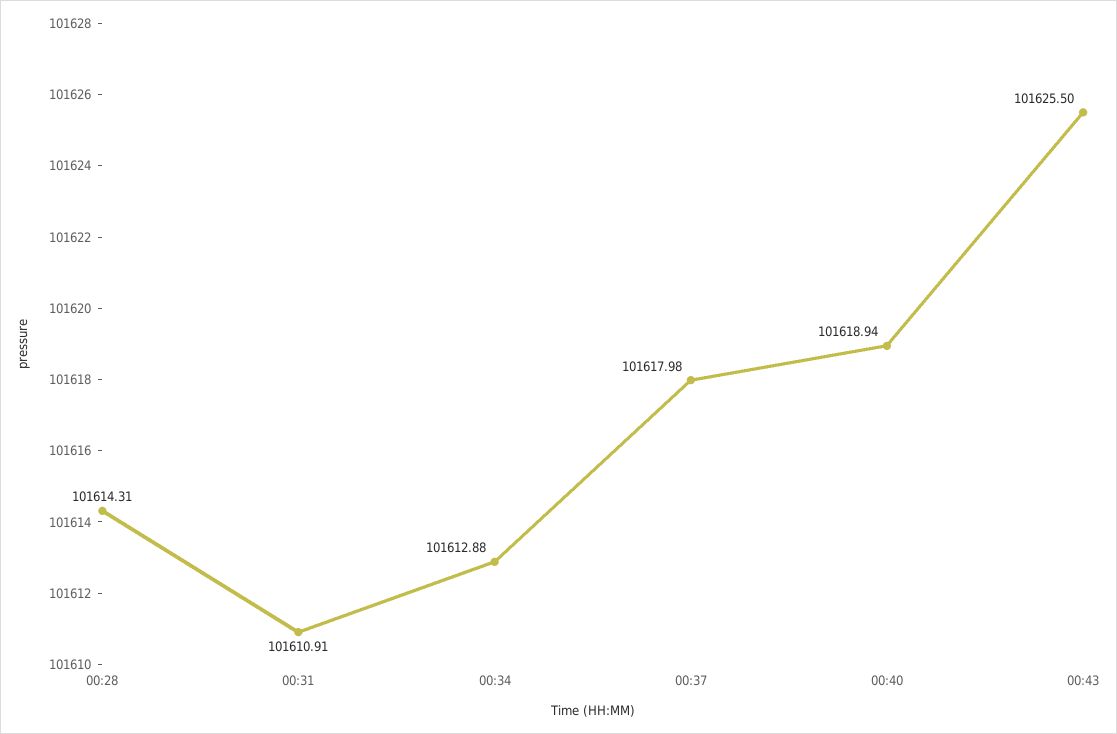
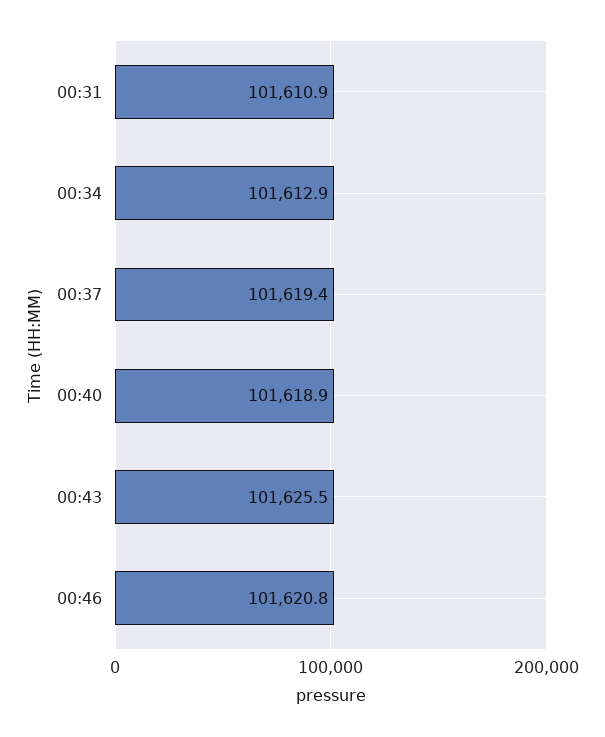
00:28: 101614.31 -> none
00:37: 101617.98 -> 101619.4
00:46: none -> 101620.8

